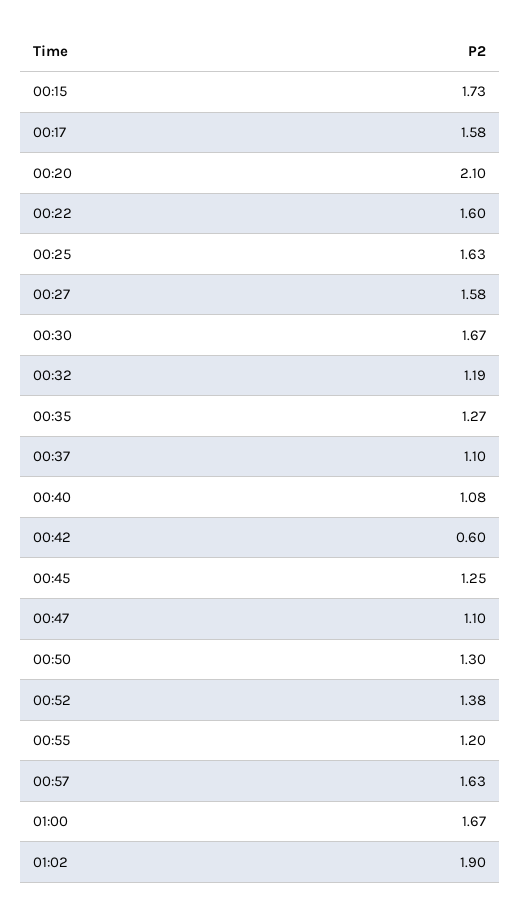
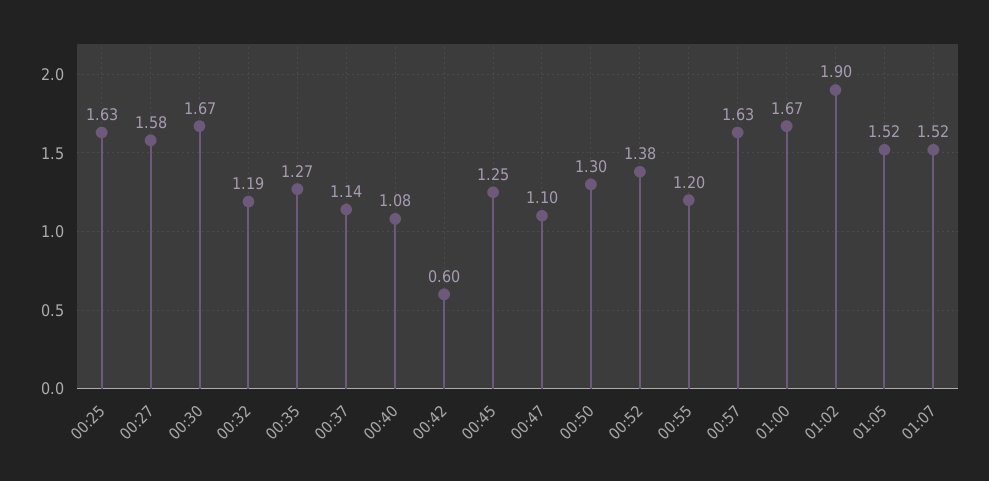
00:15: 1.73 -> none
00:17: 1.58 -> none
00:20: 2.1 -> none
00:22: 1.6 -> none
00:37: 1.1 -> 1.14
01:05: none -> 1.52
01:07: none -> 1.52

